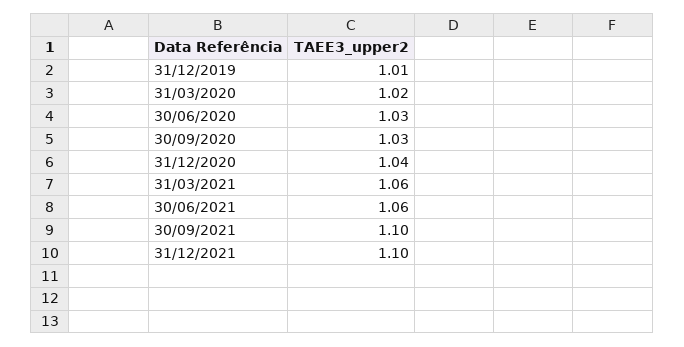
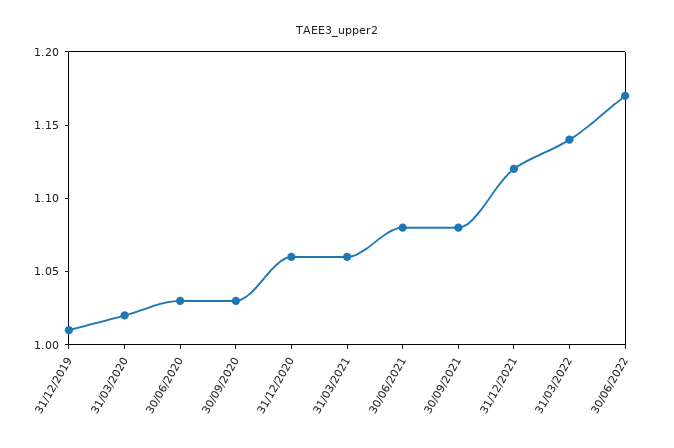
31/12/2020: 1.04 -> 1.06
30/06/2021: 1.06 -> 1.08
30/09/2021: 1.1 -> 1.08
31/12/2021: 1.1 -> 1.12
31/03/2022: none -> 1.14
30/06/2022: none -> 1.17

